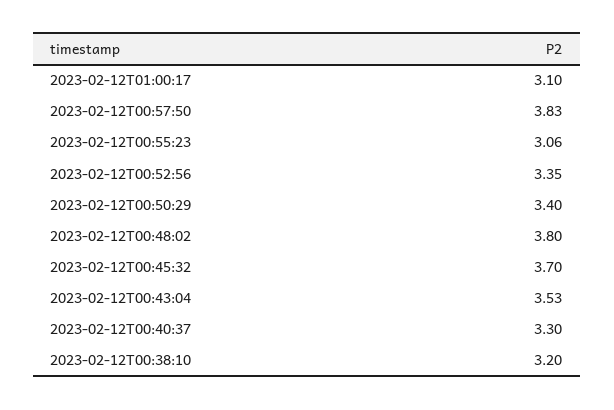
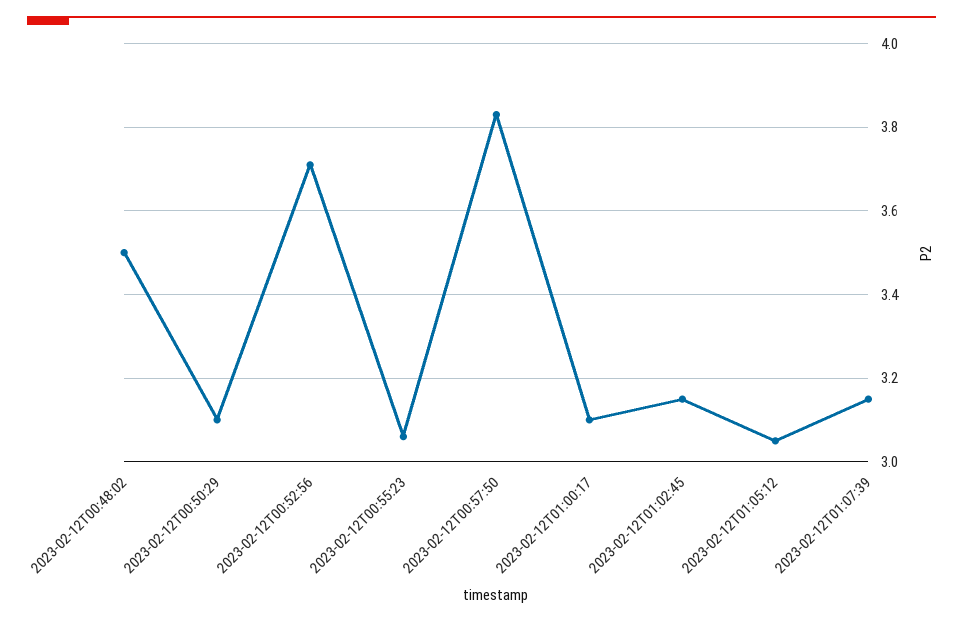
2023-02-12T00:52:56: 3.35 -> 3.7
2023-02-12T00:50:29: 3.4 -> 3.1
2023-02-12T00:48:02: 3.8 -> 3.5
2023-02-12T00:45:32: 3.7 -> none
2023-02-12T00:43:04: 3.53 -> none
2023-02-12T00:40:37: 3.3 -> none
2023-02-12T00:38:10: 3.2 -> none
2023-02-12T01:02:45: none -> 3.15
2023-02-12T01:05:12: none -> 3.05
2023-02-12T01:07:39: none -> 3.15

